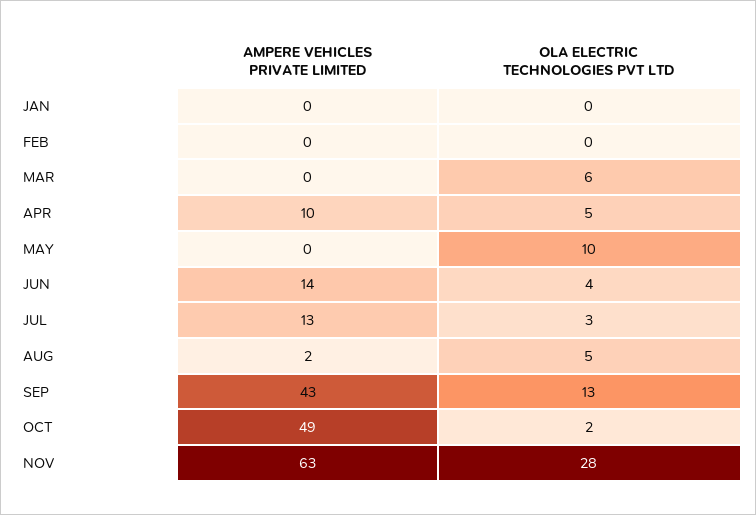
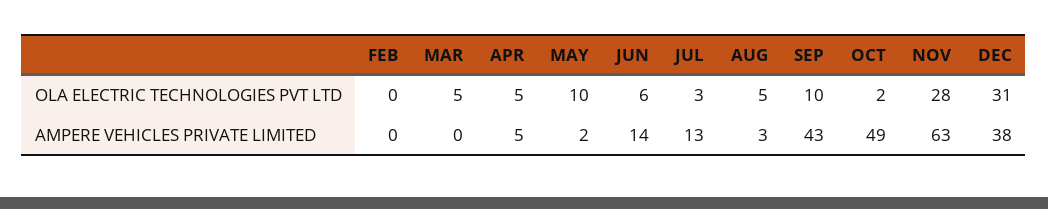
AMPERE VEHICLES PRIVATE LIMITED, JAN: 0 -> none
OLA ELECTRIC TECHNOLOGIES PVT LTD, JAN: 0 -> none
OLA ELECTRIC TECHNOLOGIES PVT LTD, MAR: 6 -> 5
AMPERE VEHICLES PRIVATE LIMITED, APR: 10 -> 5
AMPERE VEHICLES PRIVATE LIMITED, MAY: 0 -> 2
OLA ELECTRIC TECHNOLOGIES PVT LTD, JUN: 4 -> 6
AMPERE VEHICLES PRIVATE LIMITED, AUG: 2 -> 3
OLA ELECTRIC TECHNOLOGIES PVT LTD, SEP: 13 -> 10
OLA ELECTRIC TECHNOLOGIES PVT LTD, DEC: none -> 31
AMPERE VEHICLES PRIVATE LIMITED, DEC: none -> 38

